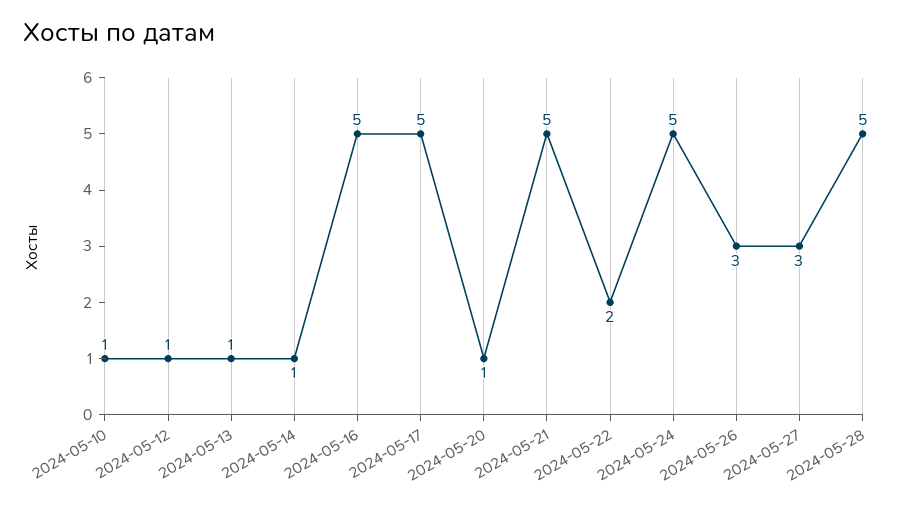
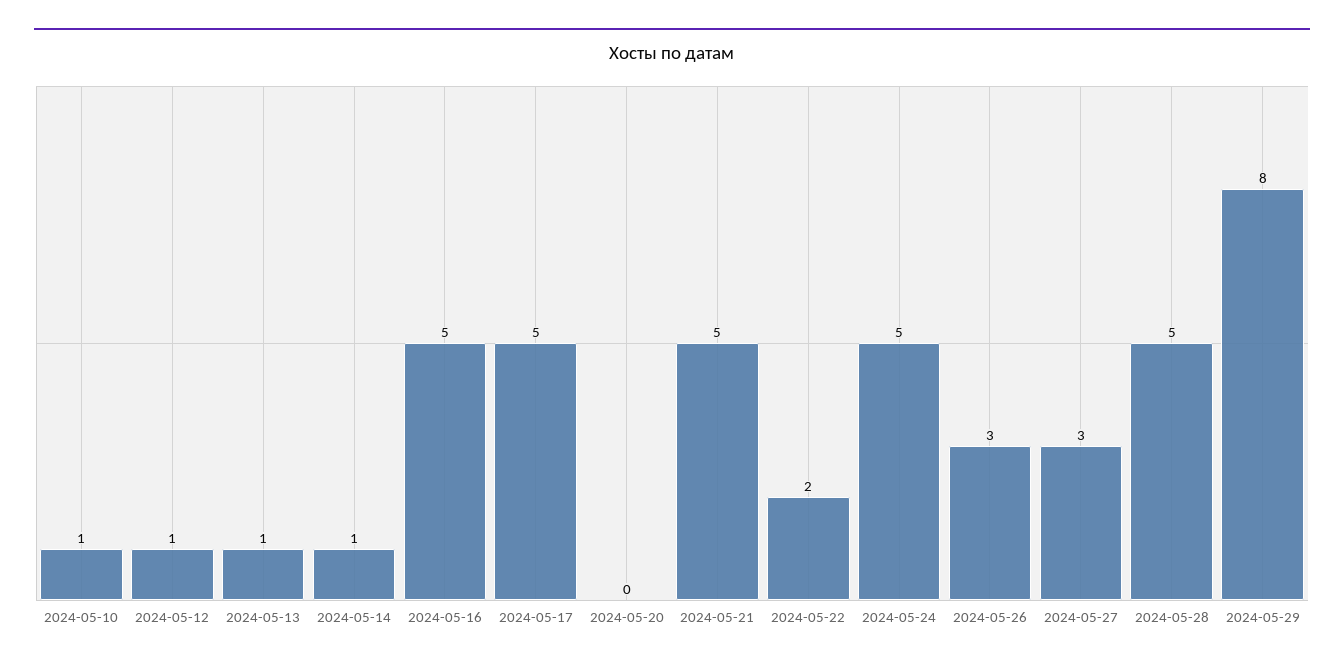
2024-05-20: 1 -> 0
2024-05-29: none -> 8

